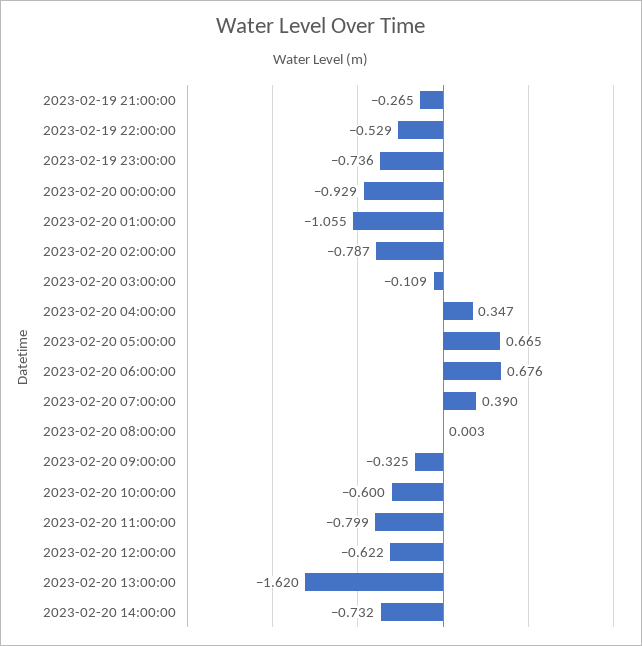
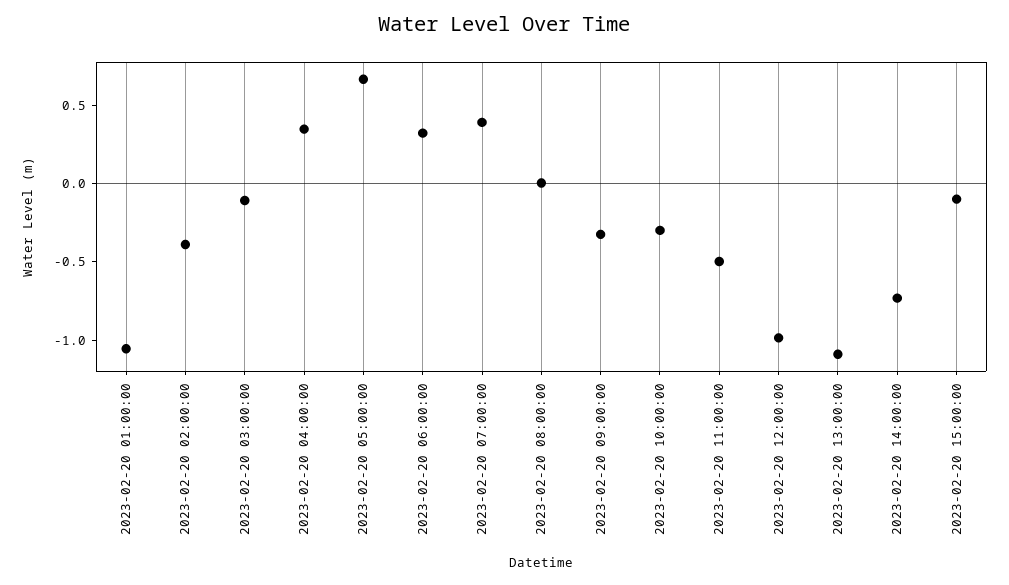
2023-02-19 21:00:00: -0.265 -> none
2023-02-19 22:00:00: -0.529 -> none
2023-02-19 23:00:00: -0.736 -> none
2023-02-20 00:00:00: -0.929 -> none
2023-02-20 02:00:00: -0.787 -> -0.4
2023-02-20 06:00:00: 0.676 -> 0.3
2023-02-20 10:00:00: -0.6 -> -0.3
2023-02-20 11:00:00: -0.799 -> -0.5
2023-02-20 12:00:00: -0.622 -> -1
2023-02-20 13:00:00: -1.62 -> -1.1
2023-02-20 15:00:00: none -> -0.1

